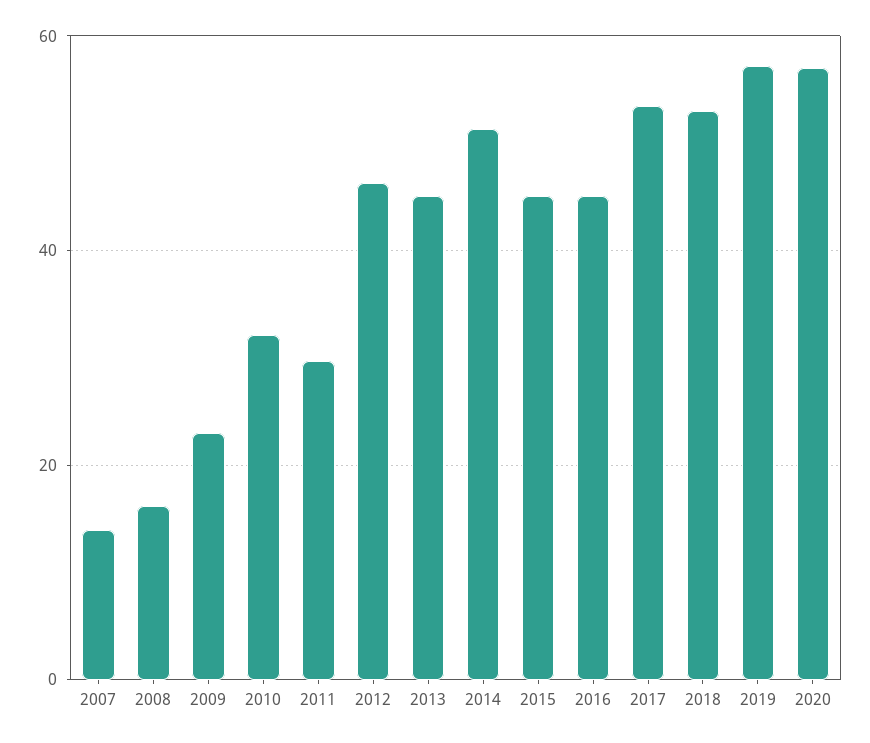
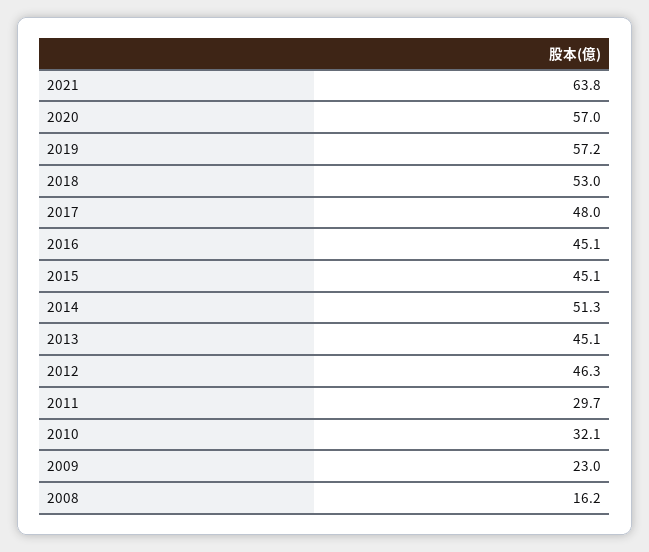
2007: 14 -> none
2017: 54 -> 48
2021: none -> 63.8

